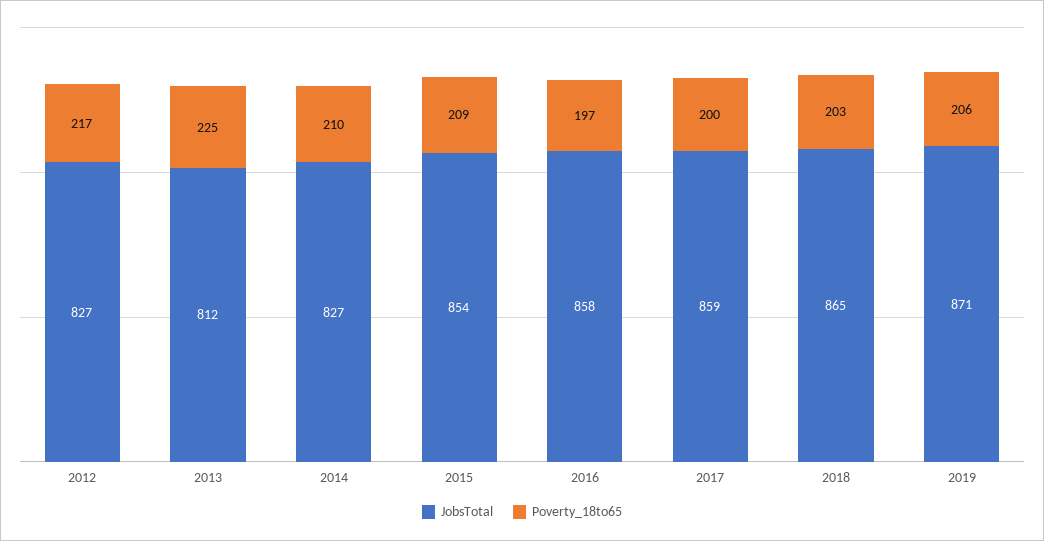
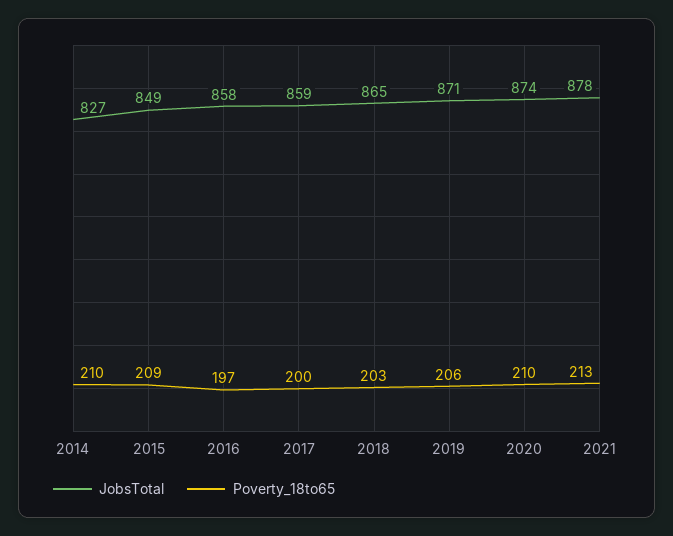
JobsTotal, 2012: 827 -> none
Poverty_18to65, 2012: 217 -> none
JobsTotal, 2013: 812 -> none
Poverty_18to65, 2013: 225 -> none
JobsTotal, 2015: 854 -> 849
JobsTotal, 2020: none -> 874
Poverty_18to65, 2020: none -> 210
JobsTotal, 2021: none -> 878
Poverty_18to65, 2021: none -> 213

